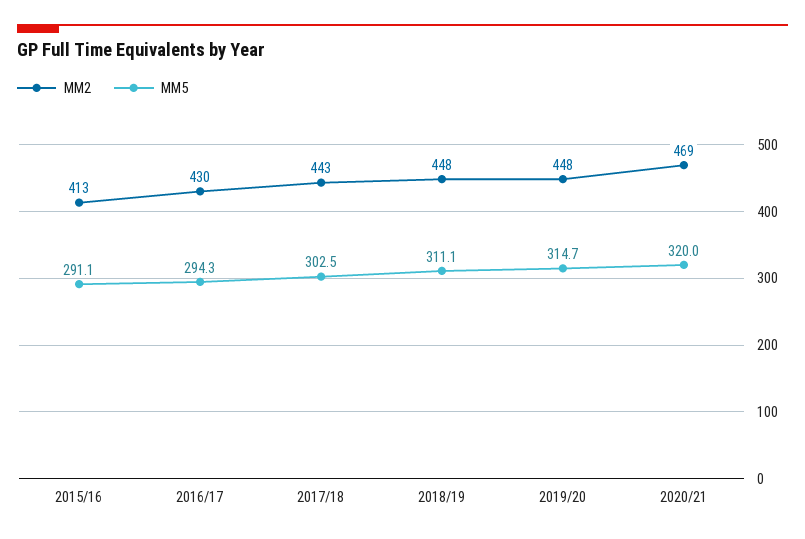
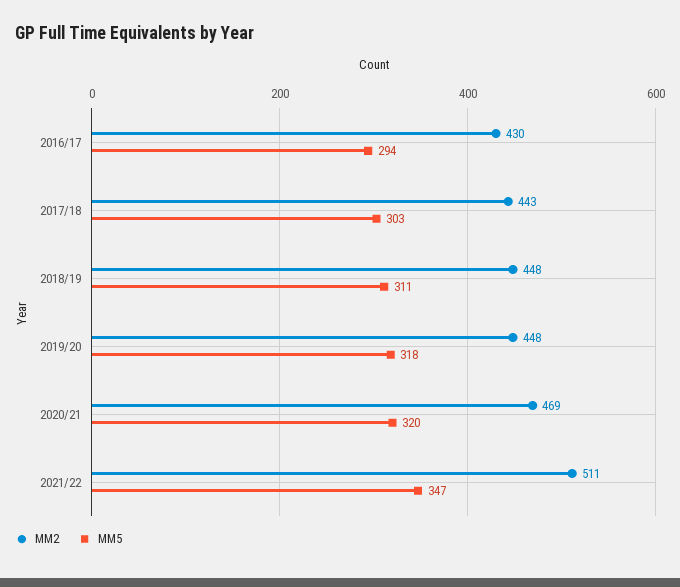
MM2, 2015/16: 413 -> none
MM5, 2015/16: 291.1 -> none
MM5, 2019/20: 314.7 -> 318
MM2, 2021/22: none -> 511
MM5, 2021/22: none -> 347

